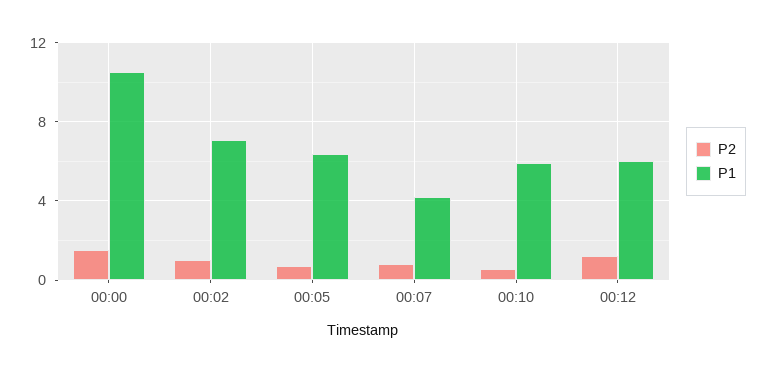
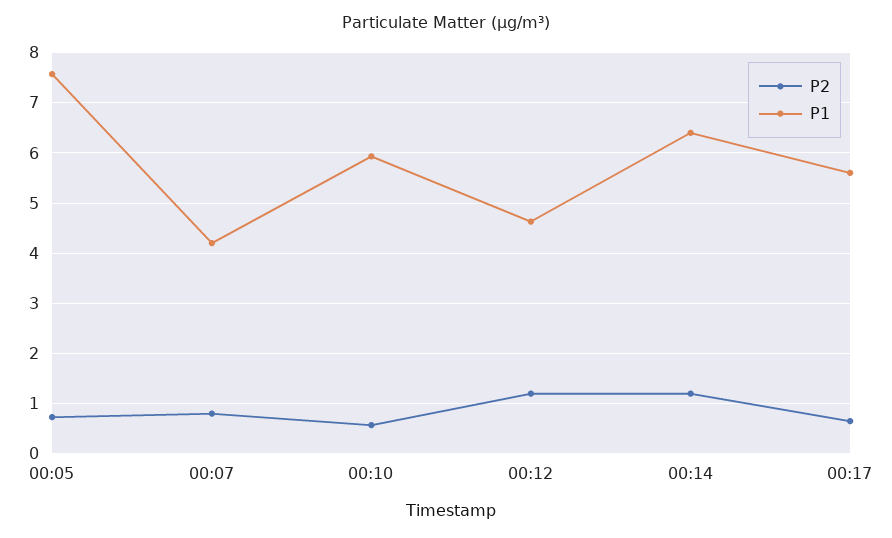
P2, 00:00: 1.5 -> none
P1, 00:00: 10.5 -> none
P2, 00:02: 1 -> none
P1, 00:02: 7 -> none
P1, 00:05: 6.5 -> 7.6
P1, 00:12: 6 -> 4.6
P2, 00:14: none -> 1.2
P1, 00:14: none -> 6.4
P2, 00:17: none -> 0.6
P1, 00:17: none -> 5.6

